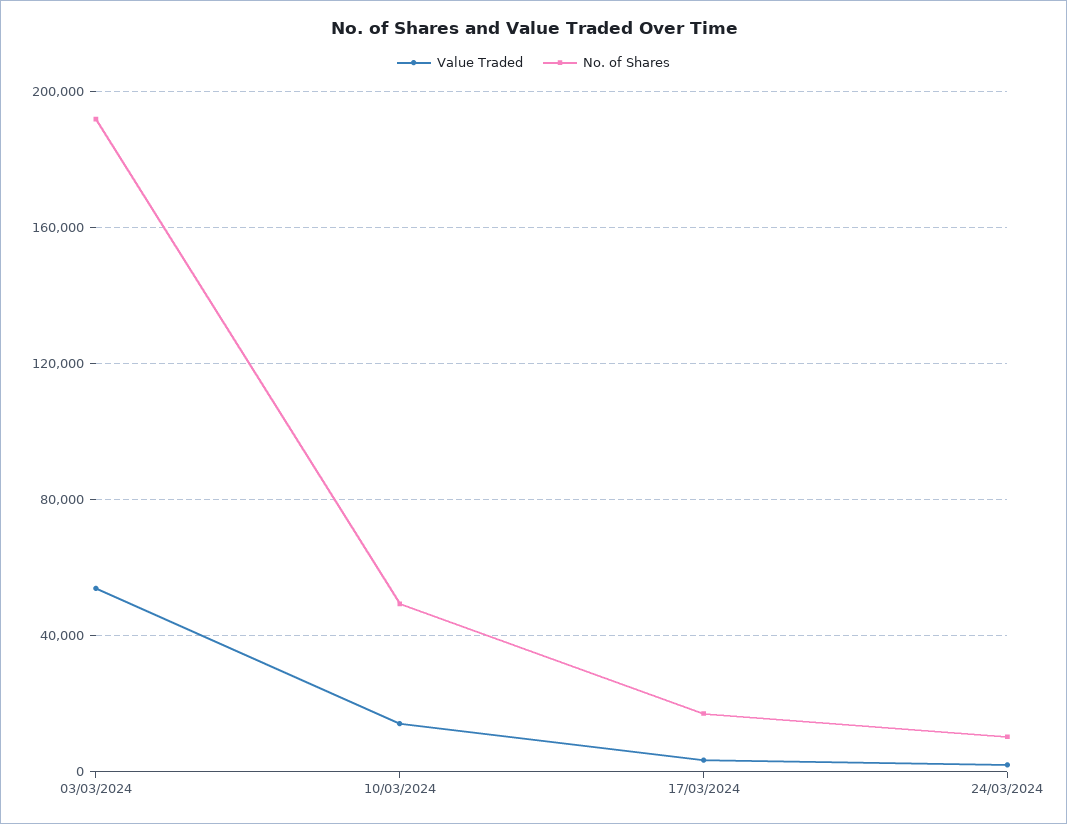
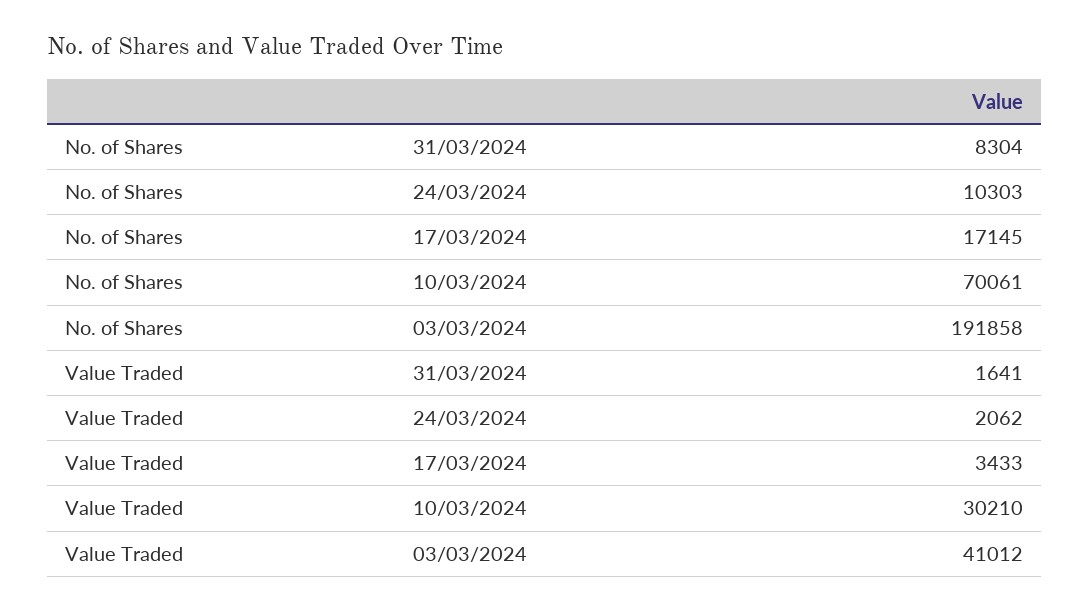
Value Traded, 03/03/2024: 55000 -> 41012
Value Traded, 10/03/2024: 15000 -> 30210
No. of Shares, 10/03/2024: 50000 -> 70061
No. of Shares, 31/03/2024: none -> 8304
Value Traded, 31/03/2024: none -> 1641

